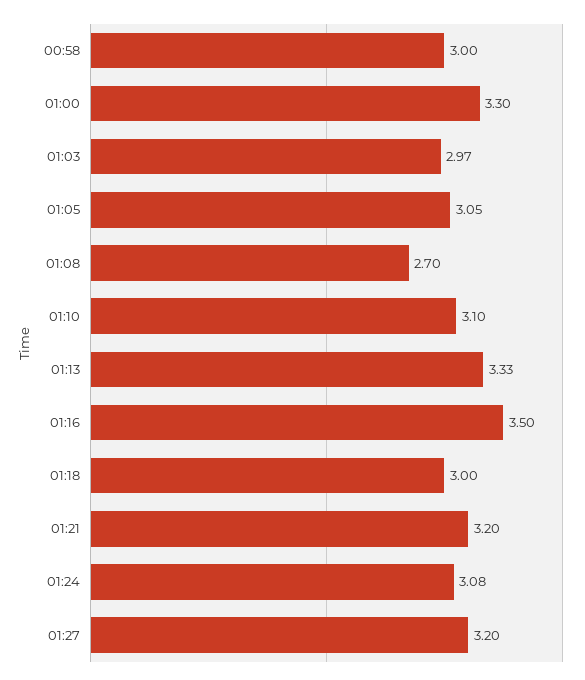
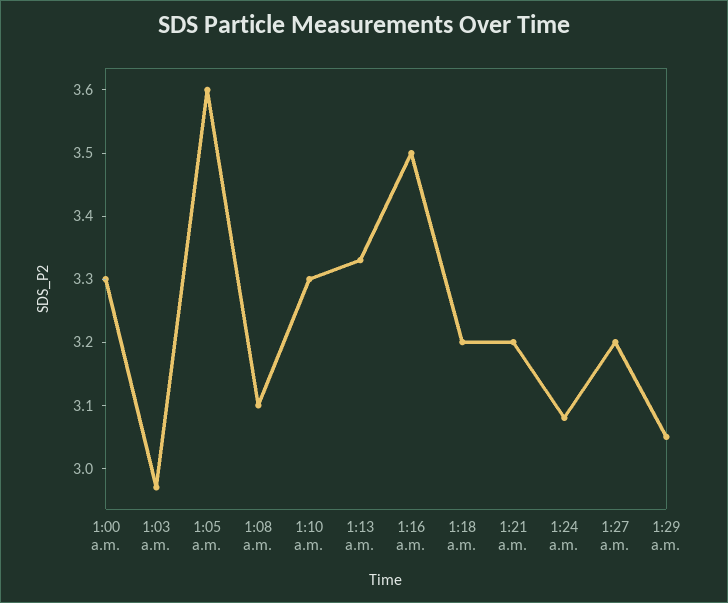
00:58: 3 -> none
01:05: 3.05 -> 3.6
01:08: 2.7 -> 3.1
01:10: 3.1 -> 3.3
01:18: 3 -> 3.2
1:29 a.m.: none -> 3.05

